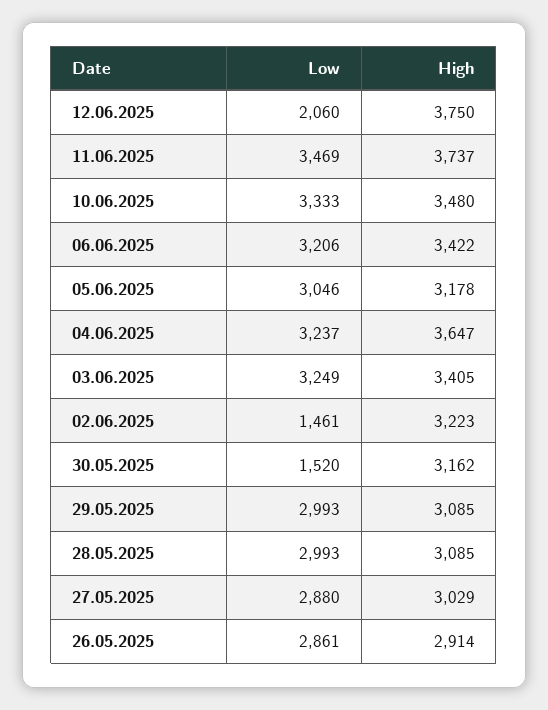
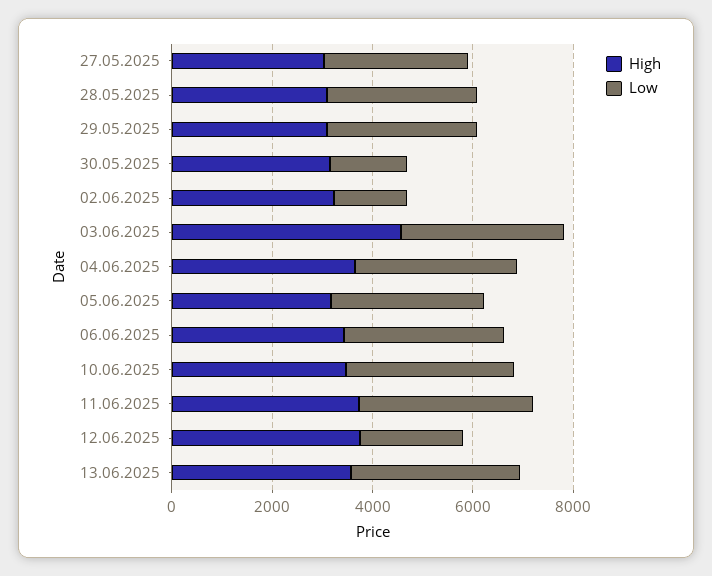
High, 03.06.2025: 3405 -> 4500
Low, 26.05.2025: 2861 -> none
High, 26.05.2025: 2914 -> none
High, 13.06.2025: none -> 3500
Low, 13.06.2025: none -> 3500

